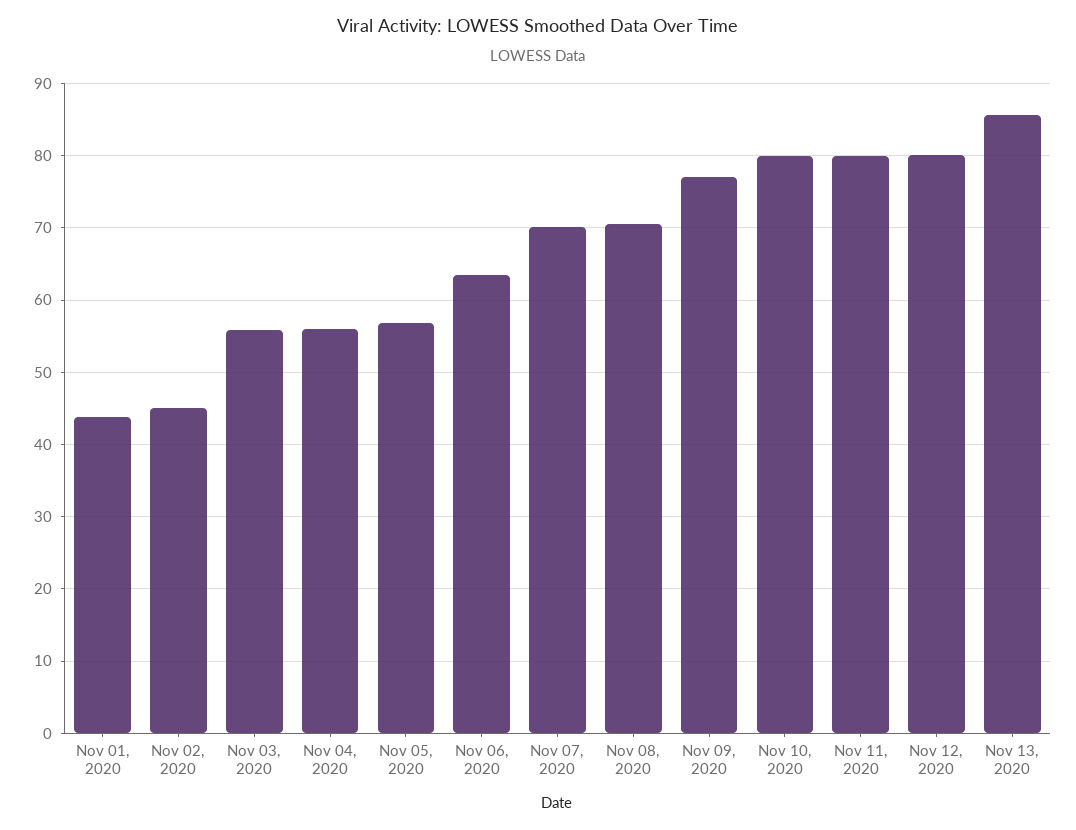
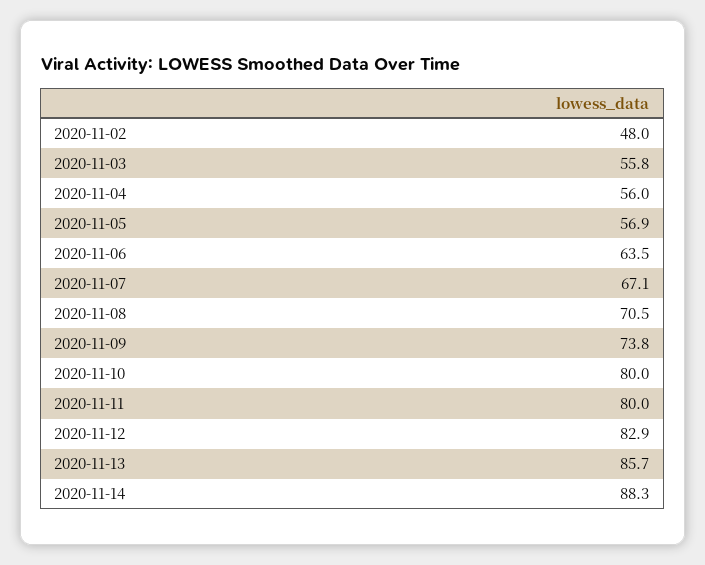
Nov 01, 2020: 44 -> none
Nov 02, 2020: 45 -> 48
Nov 07, 2020: 70 -> 67.1
Nov 09, 2020: 77 -> 73.8
Nov 12, 2020: 80 -> 82.9
2020-11-14: none -> 88.3

